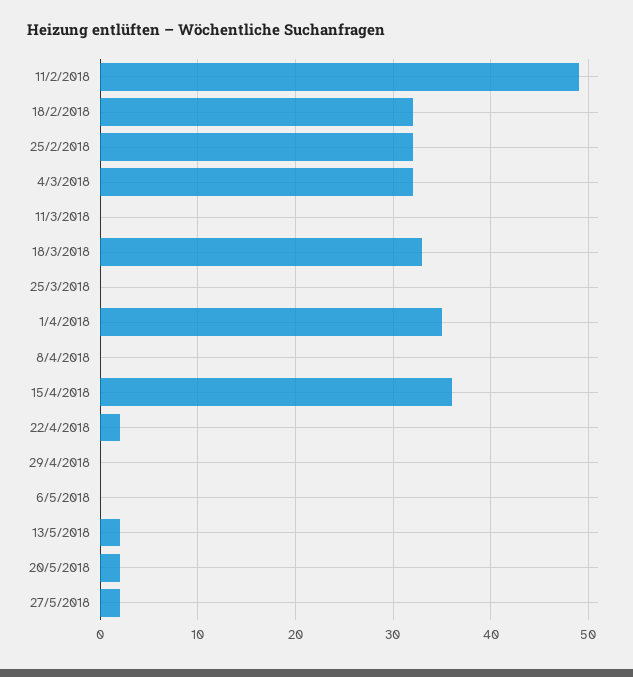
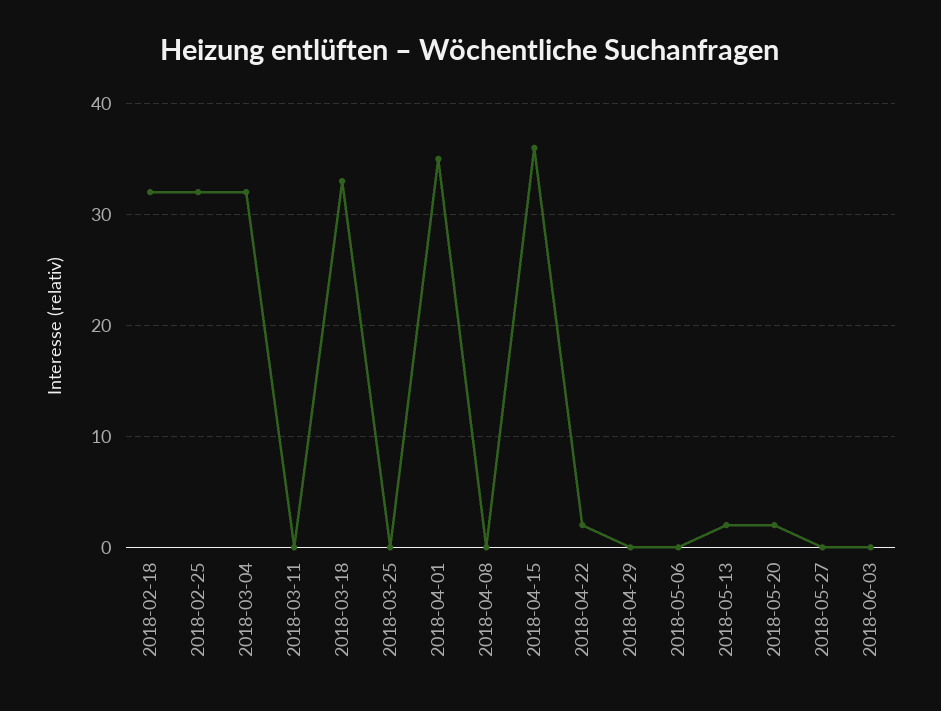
11/2/2018: 49 -> none
27/5/2018: 2 -> 0
2018-06-03: none -> 0

